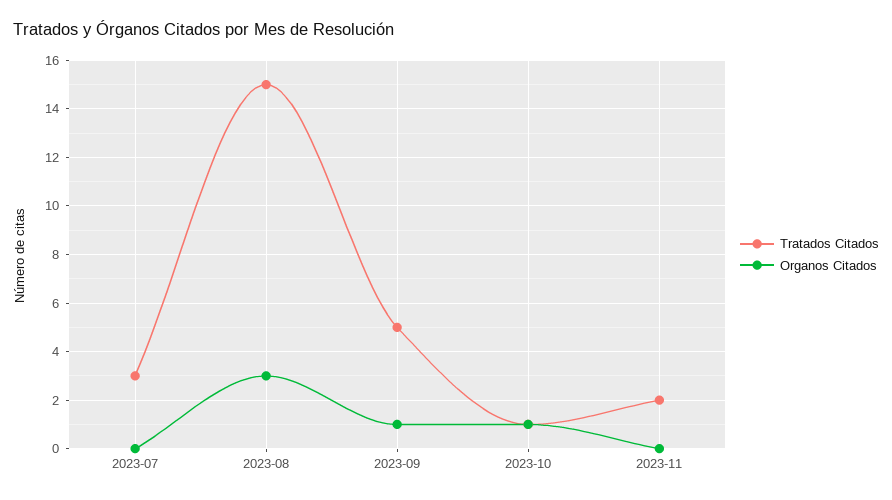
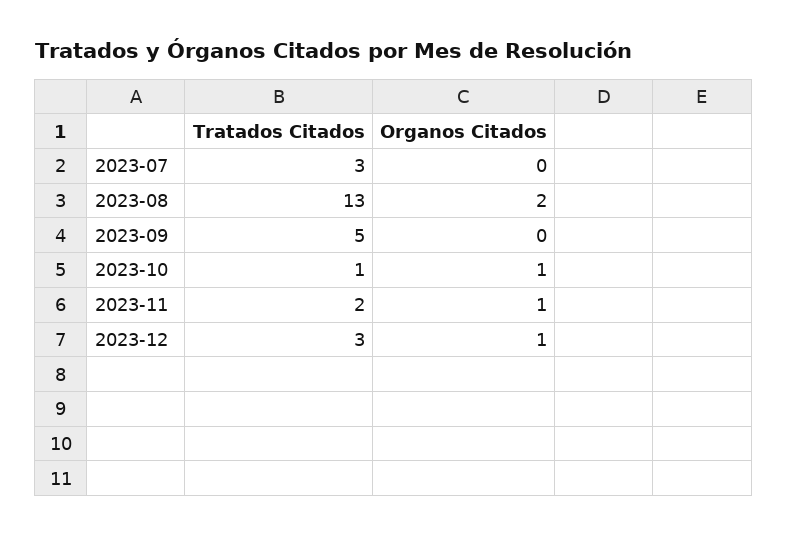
Tratados Citados, 2023-08: 15 -> 13
Organos Citados, 2023-08: 3 -> 2
Organos Citados, 2023-09: 1 -> 0
Organos Citados, 2023-11: 0 -> 1
Tratados Citados, 2023-12: none -> 3
Organos Citados, 2023-12: none -> 1

